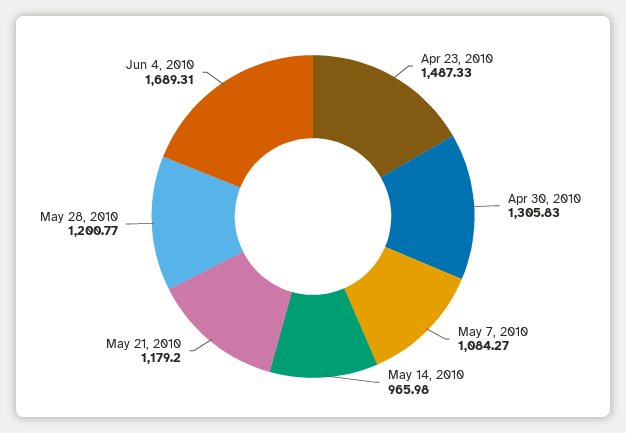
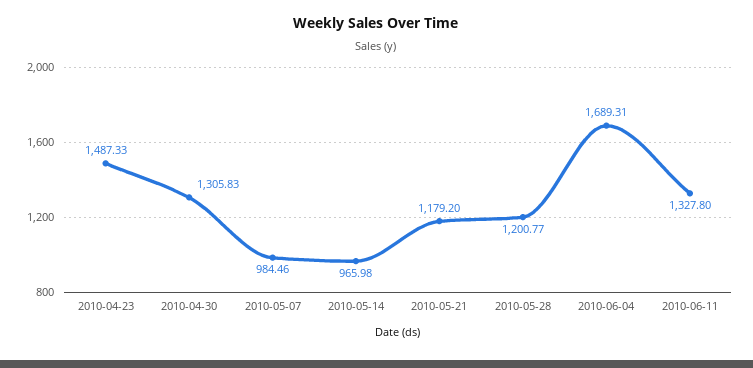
May 7, 2010: 1084.27 -> 984.46
2010-06-11: none -> 1327.8

